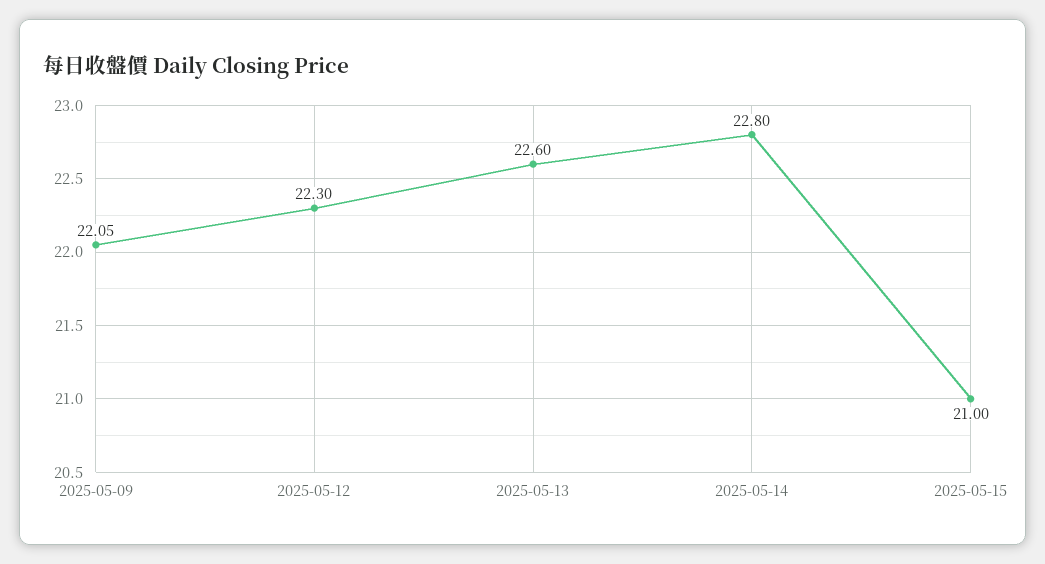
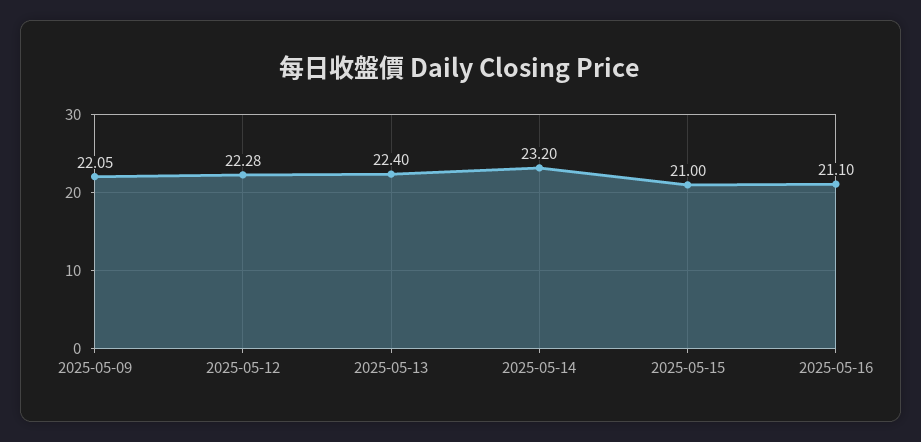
2025-05-12: 22.3 -> 22.28
2025-05-13: 22.6 -> 22.4
2025-05-14: 22.8 -> 23.2
2025-05-16: none -> 21.1

